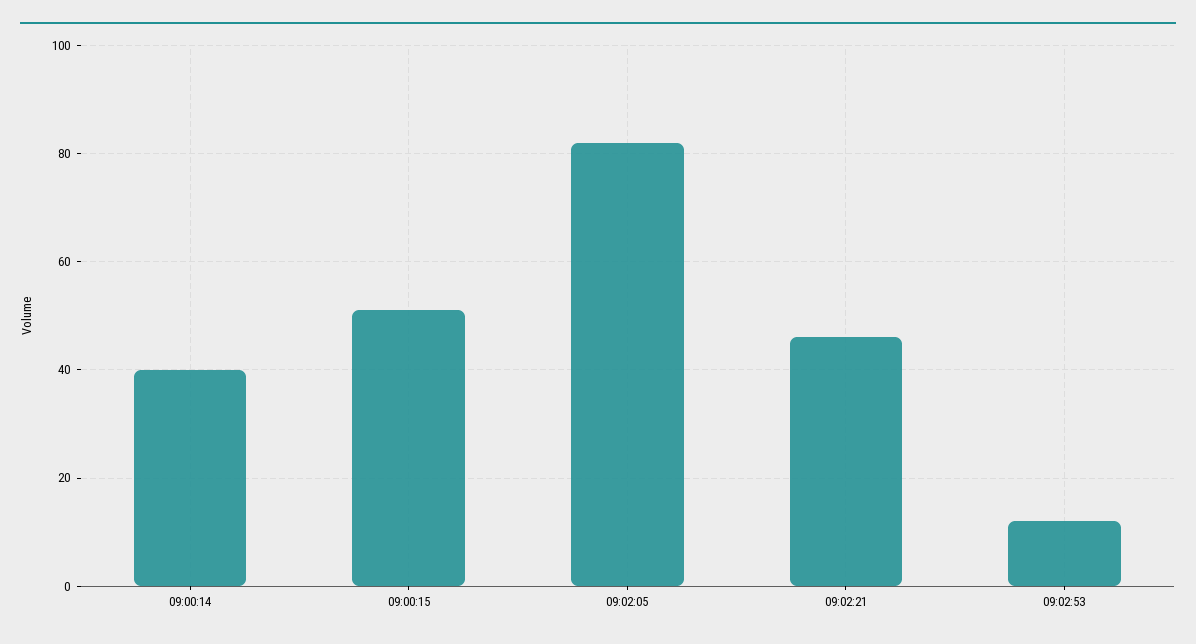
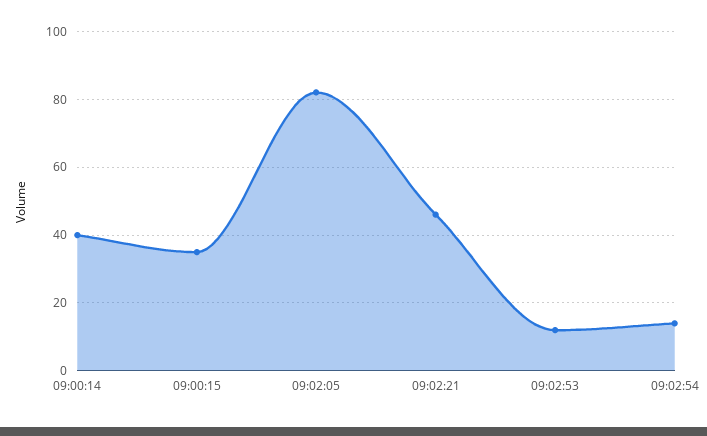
09:00:15: 50 -> 35
09:02:54: none -> 15

